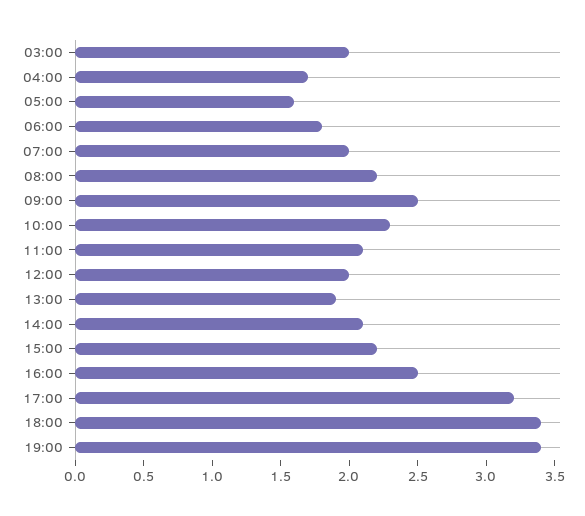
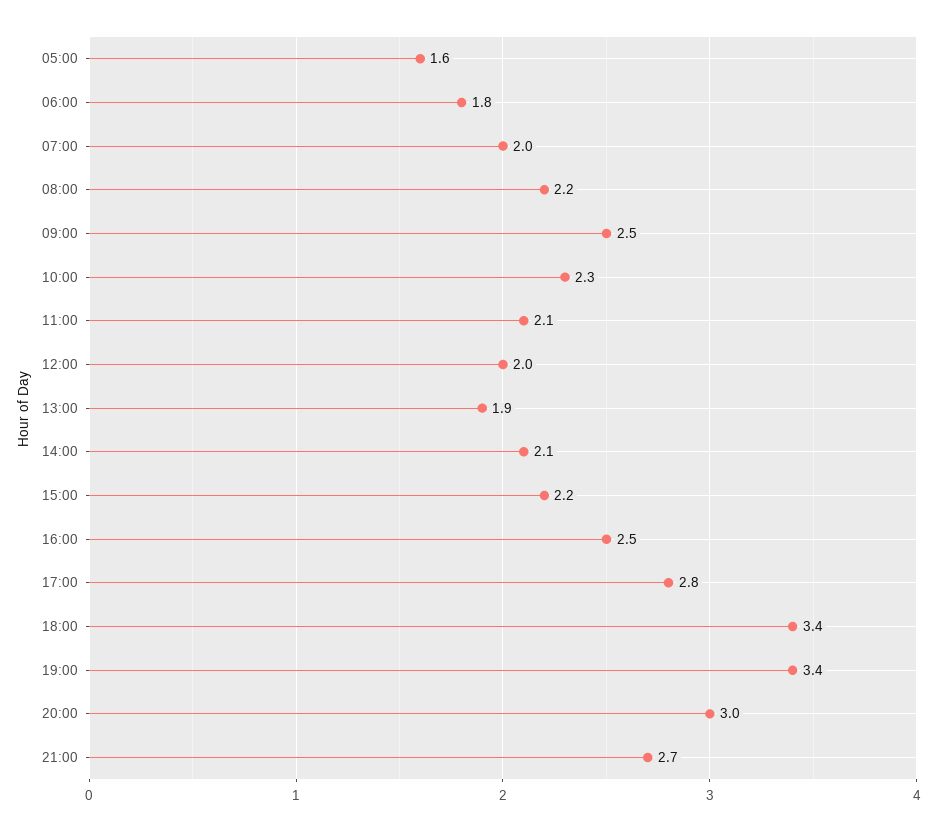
03:00: 2 -> none
04:00: 1.7 -> none
17:00: 3.2 -> 2.8
20:00: none -> 3
21:00: none -> 2.7

